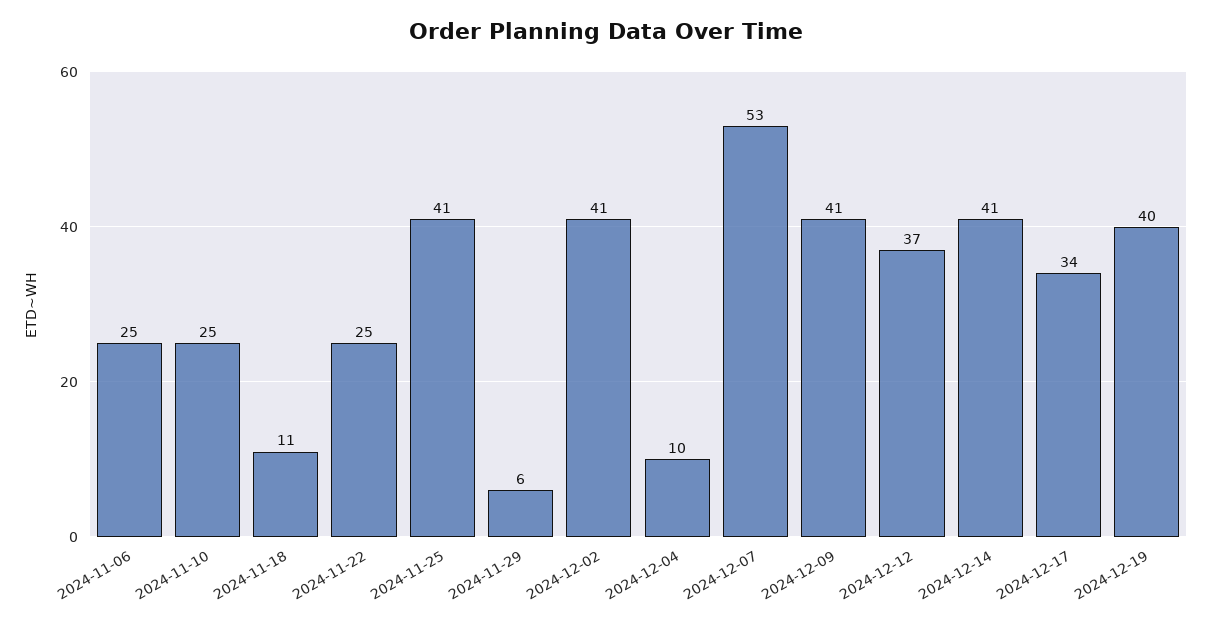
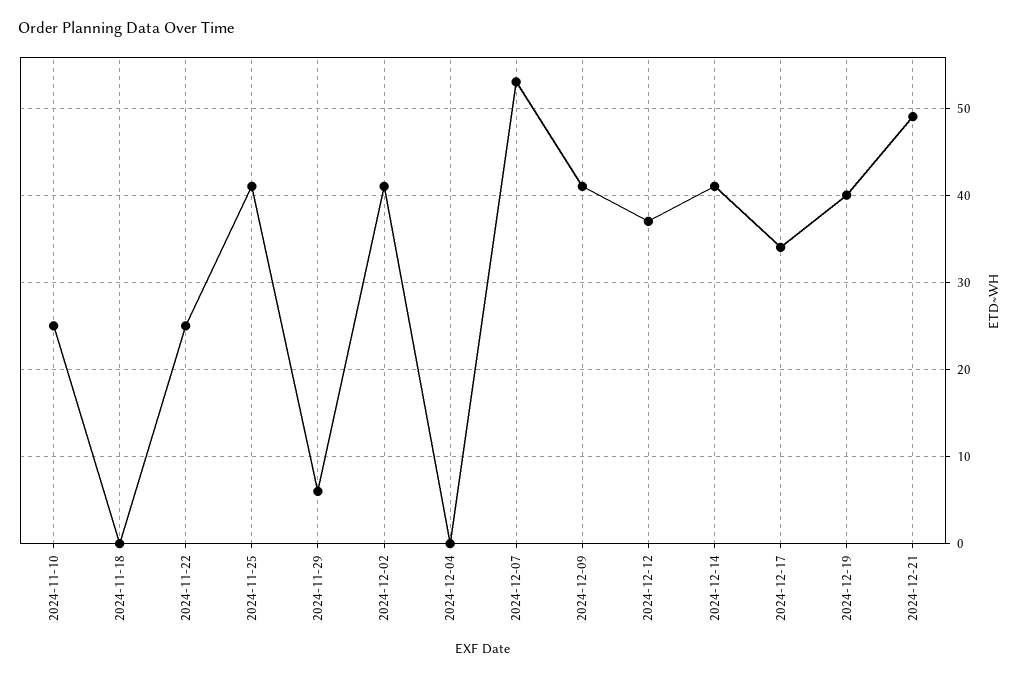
2024-11-06: 25 -> none
2024-11-18: 11 -> 0
2024-12-04: 10 -> 0
2024-12-21: none -> 49

